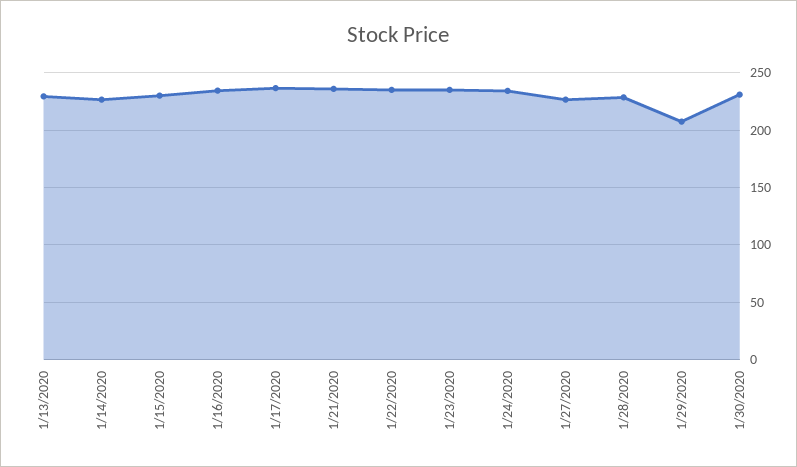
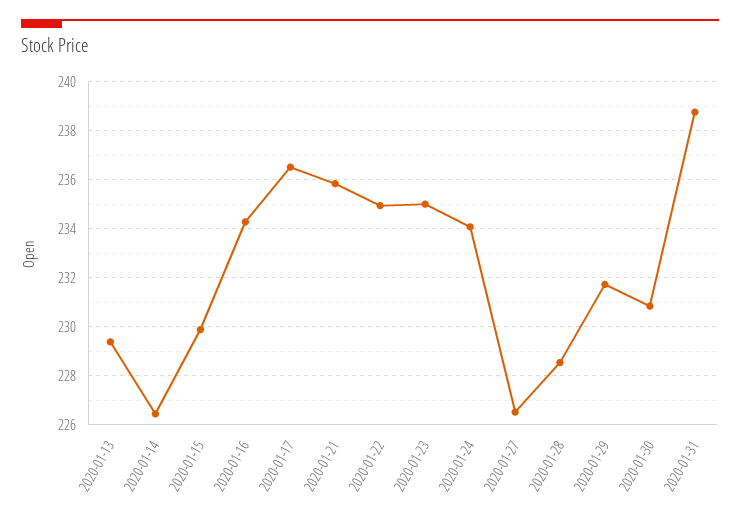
1/29/2020: 210 -> 231.75
2020-01-31: none -> 238.75

